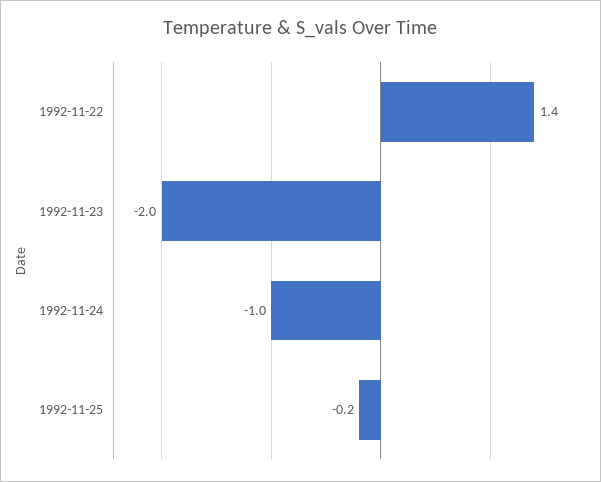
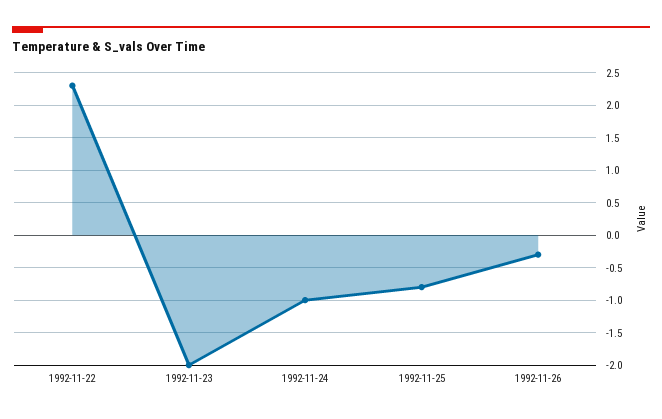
1992-11-22: 1.4 -> 2.3
1992-11-25: -0.2 -> -0.8
1992-11-26: none -> -0.3

